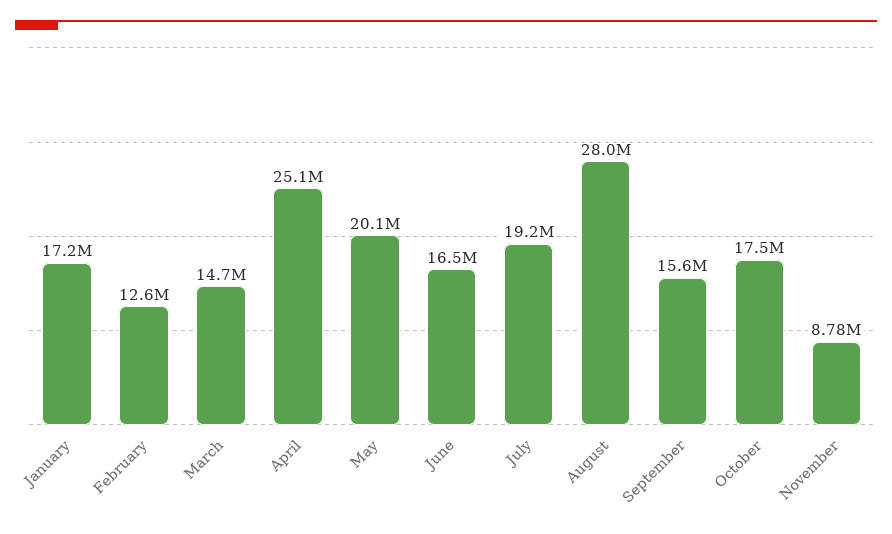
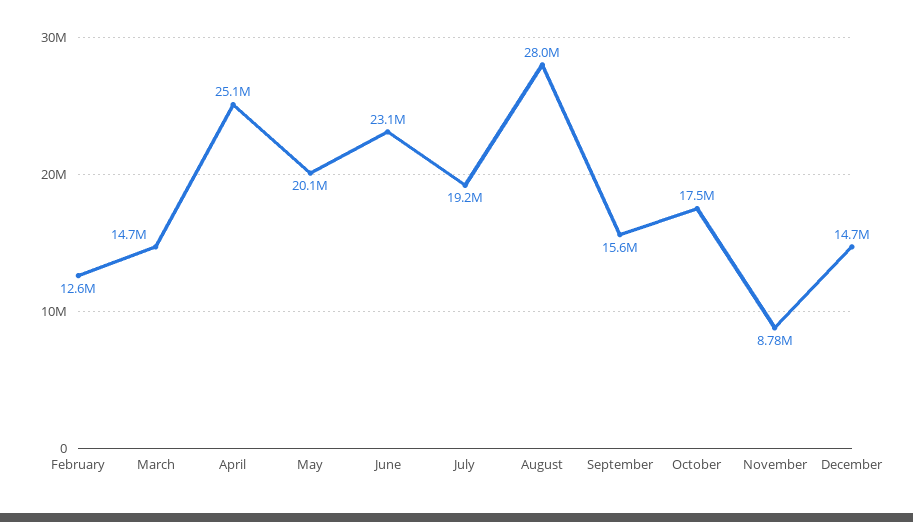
January: 17200000 -> none
June: 16500000 -> 23100000
December: none -> 14700000

